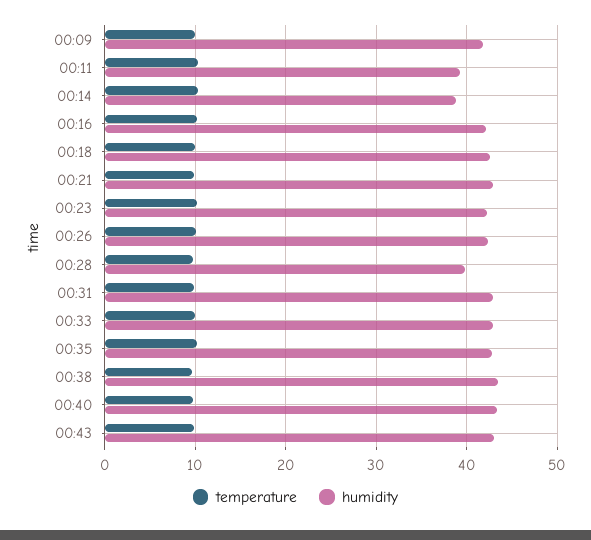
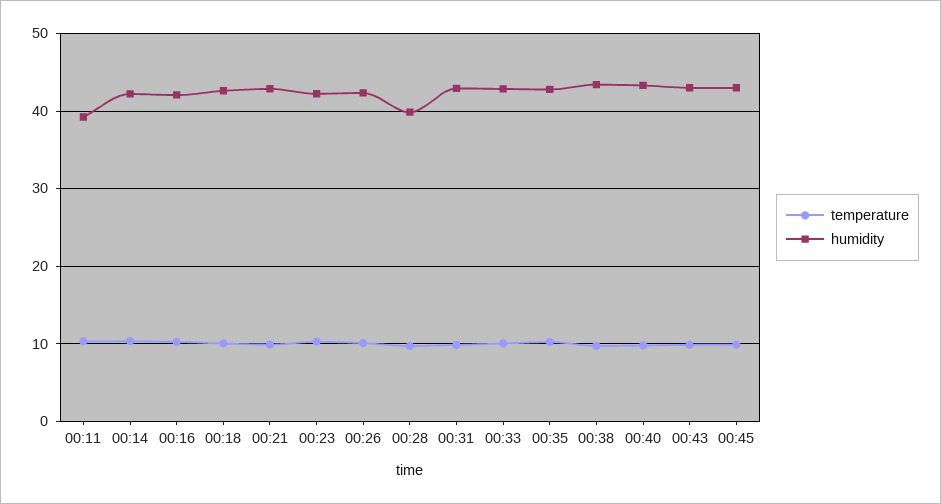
temperature, 00:09: 10 -> none
humidity, 00:09: 42 -> none
humidity, 00:14: 39 -> 42
temperature, 00:45: none -> 10
humidity, 00:45: none -> 43

